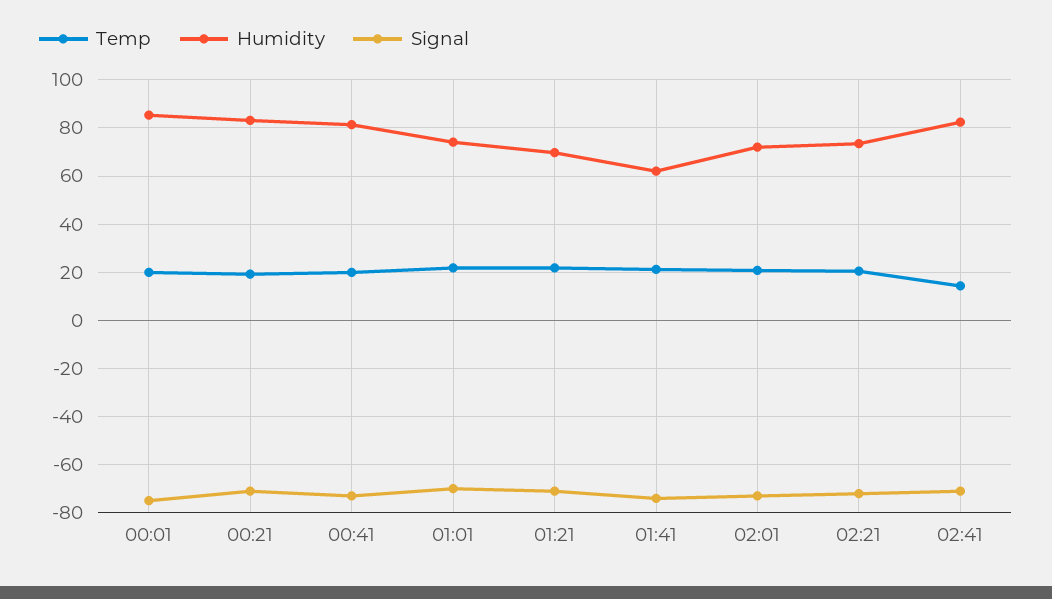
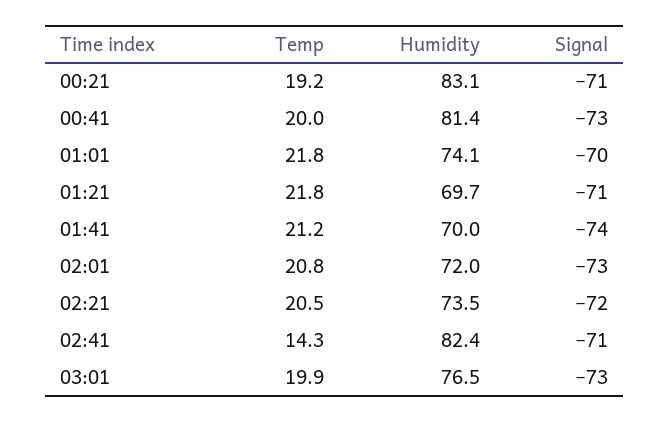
Temp, 00:01: 20 -> none
Humidity, 00:01: 85 -> none
Signal, 00:01: -75 -> none
Humidity, 01:41: 62.5 -> 70
Temp, 03:01: none -> 19.9
Humidity, 03:01: none -> 76.5
Signal, 03:01: none -> -73

